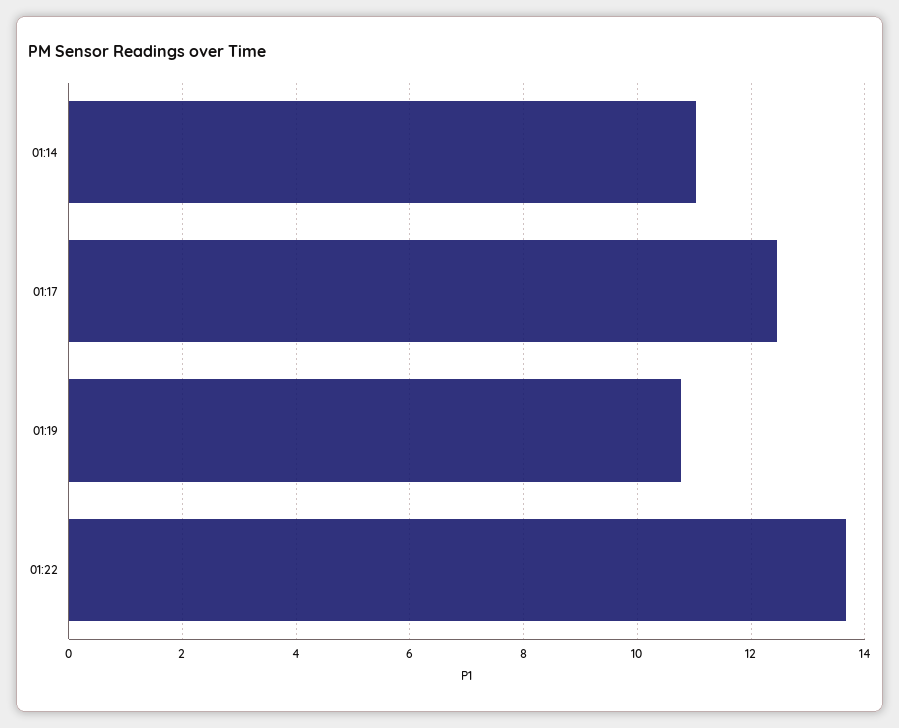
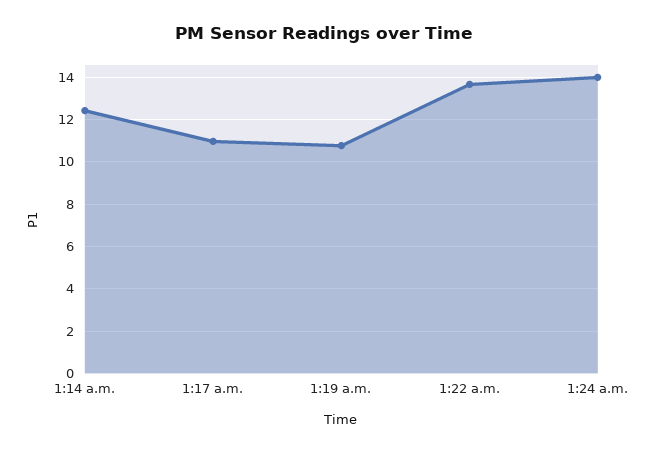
01:14: 11 -> 12.5
01:17: 12.4 -> 11
1:24 a.m.: none -> 14

